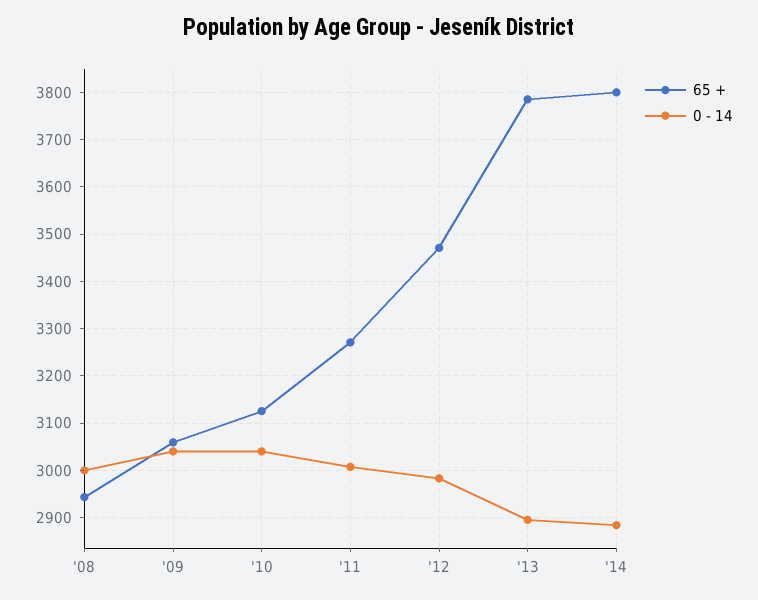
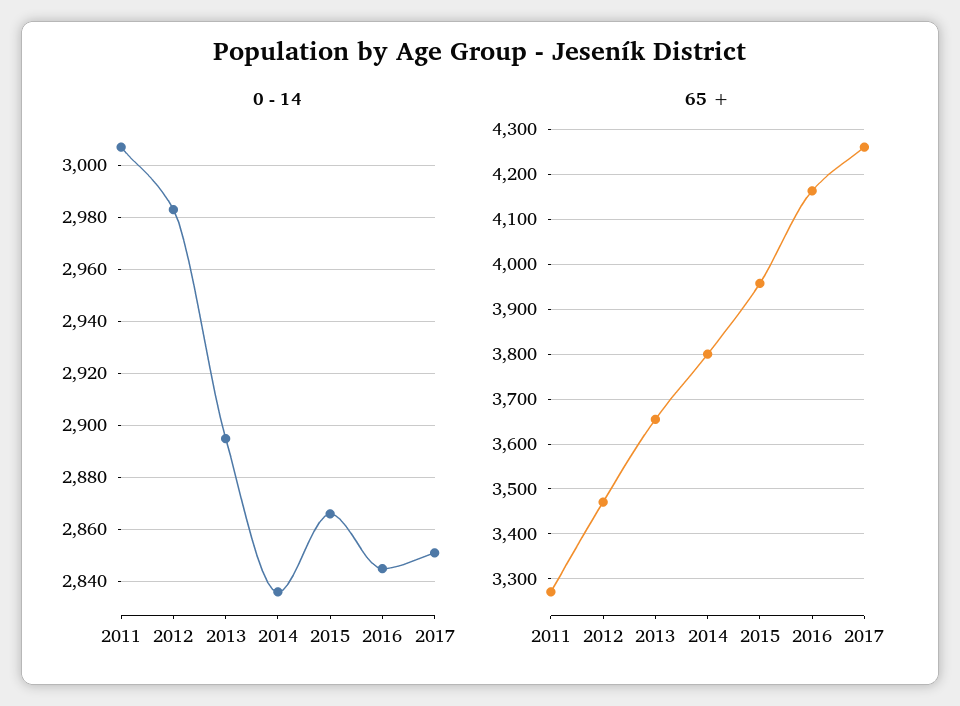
65 +, '08: 2940 -> none
0 - 14, '08: 3000 -> none
65 +, '09: 3060 -> none
0 - 14, '09: 3040 -> none
65 +, '10: 3120 -> none
0 - 14, '10: 3040 -> none
65 +, '13: 3780 -> 3660
0 - 14, '14: 2880 -> 2835
0 - 14, 2015: none -> 2865
0 - 14, 2016: none -> 2845
0 - 14, 2017: none -> 2850
65 +, 2015: none -> 3960
65 +, 2016: none -> 4160
65 +, 2017: none -> 4260

